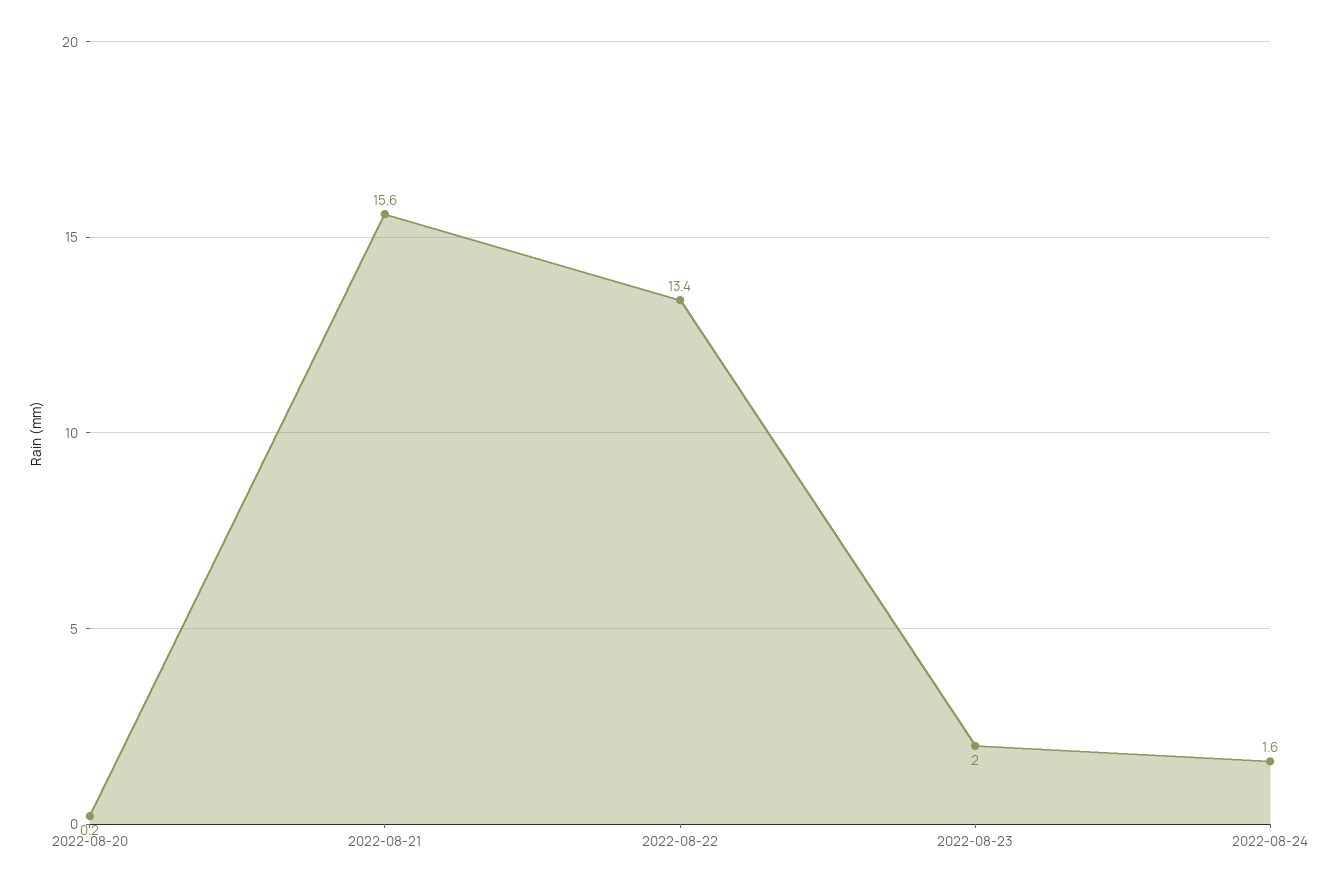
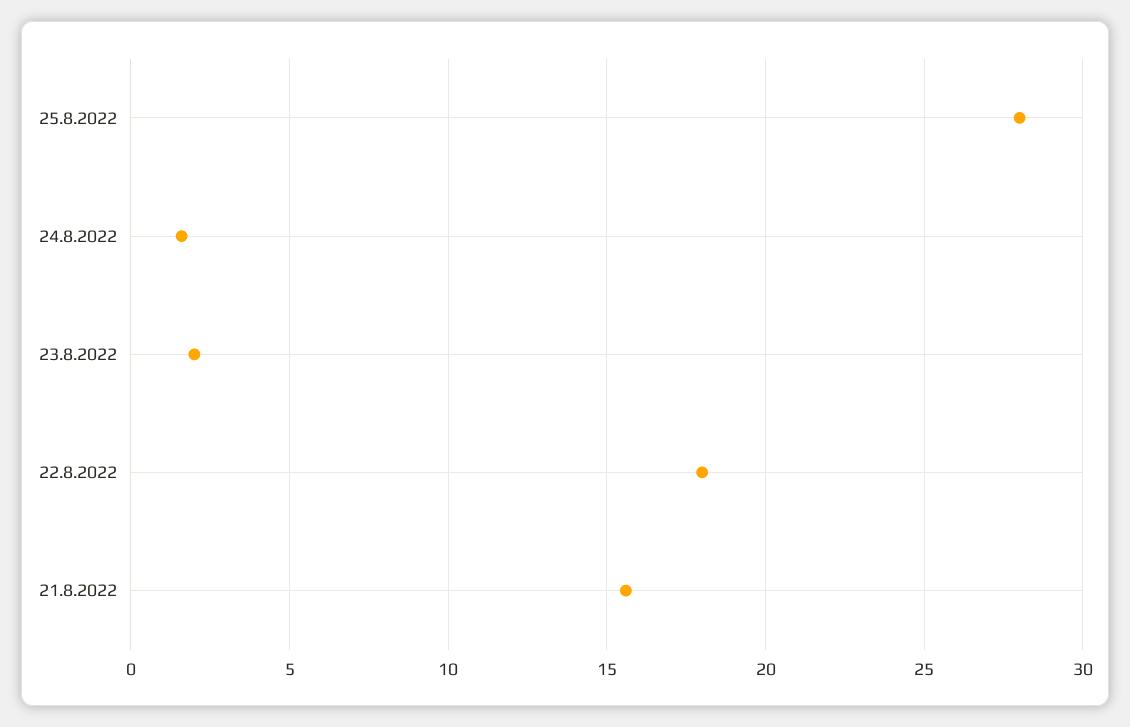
2022-08-20: 0.2 -> none
2022-08-22: 13.4 -> 18
25.8.2022: none -> 28

